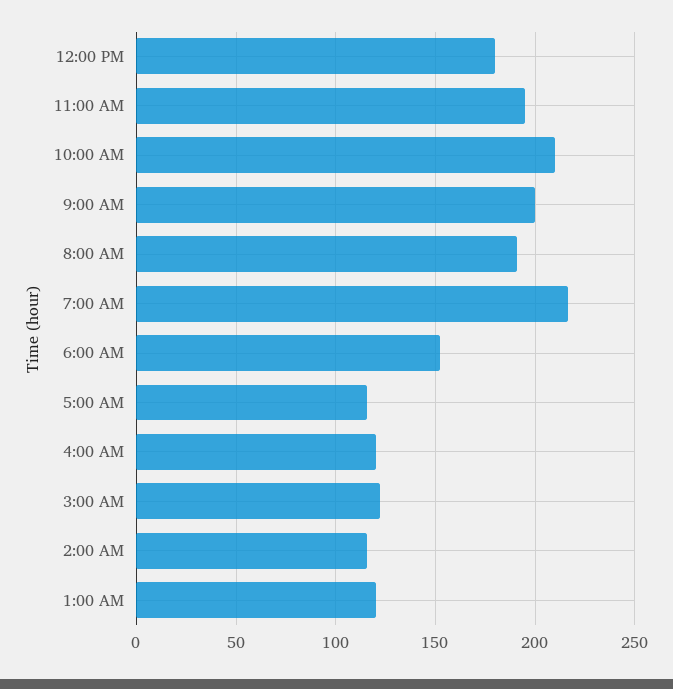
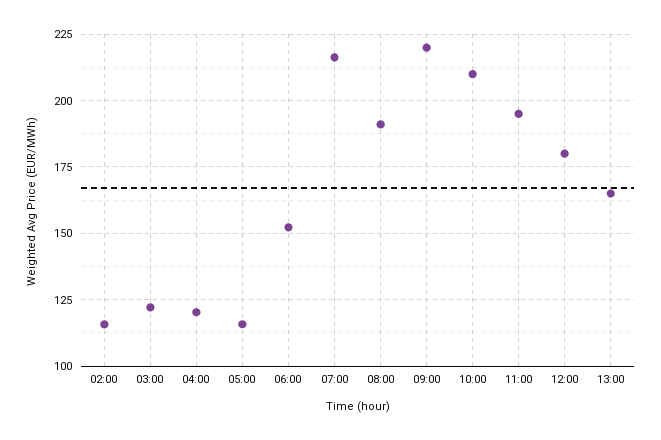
9:00 AM: 200 -> 220
1:00 AM: 120 -> none
13:00: none -> 165

